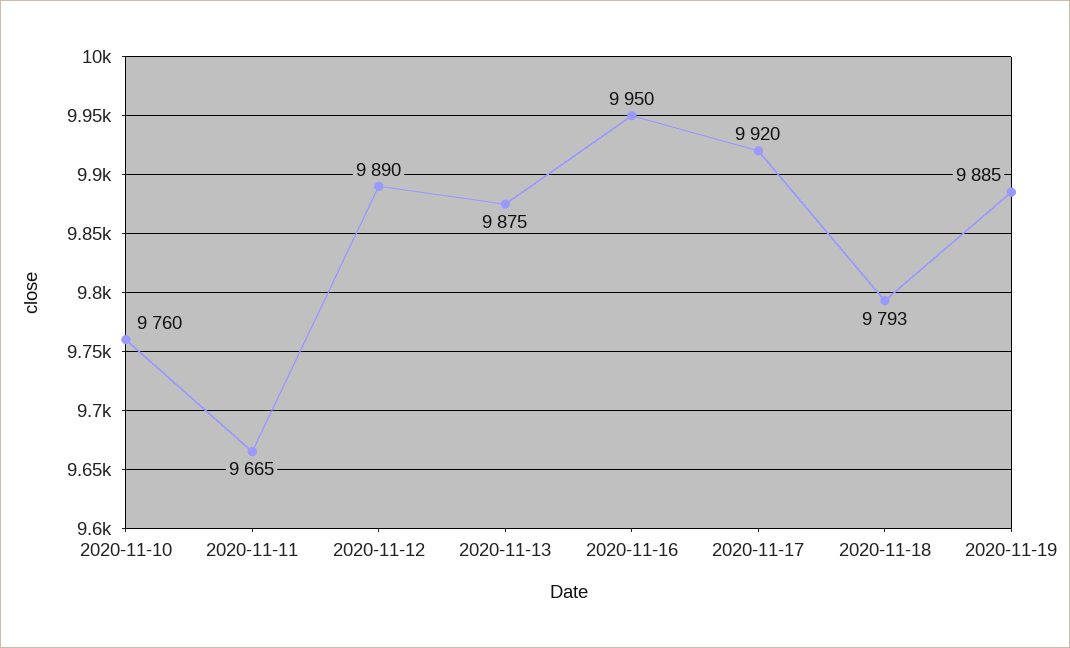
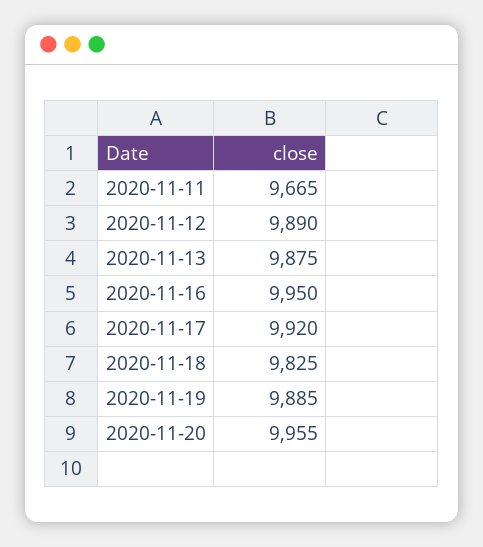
2020-11-10: 9760 -> none
2020-11-18: 9793 -> 9825
2020-11-20: none -> 9955

